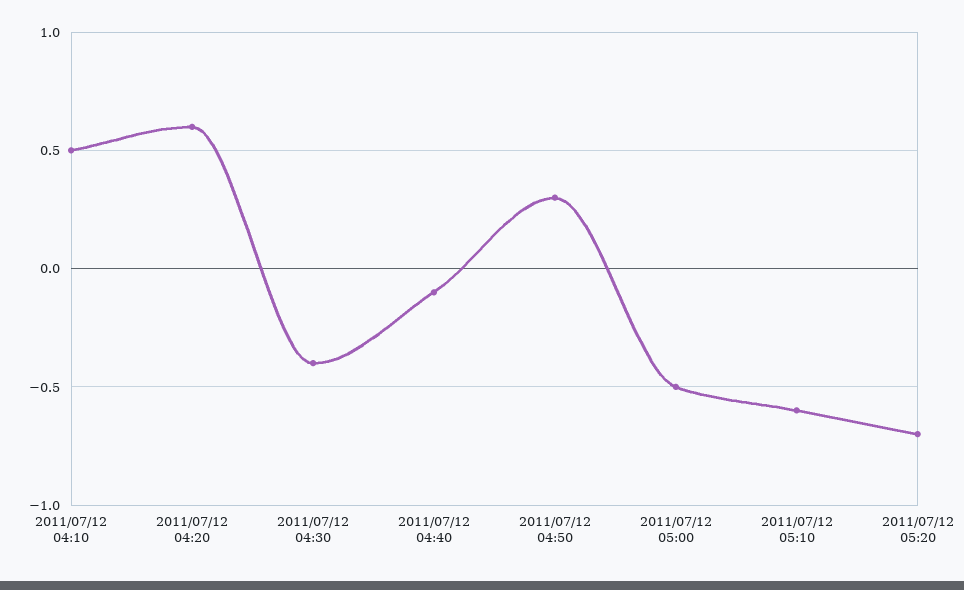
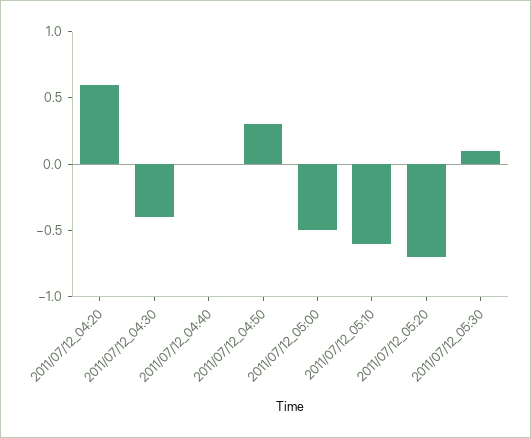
2011/07/12 04:10: 0.5 -> none
2011/07/12 04:40: -0.1 -> 0
2011/07/12_05:30: none -> 0.1

